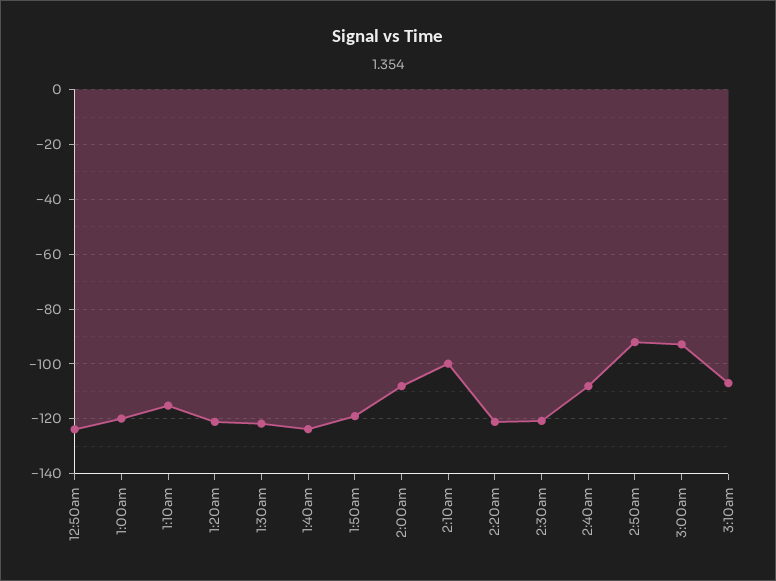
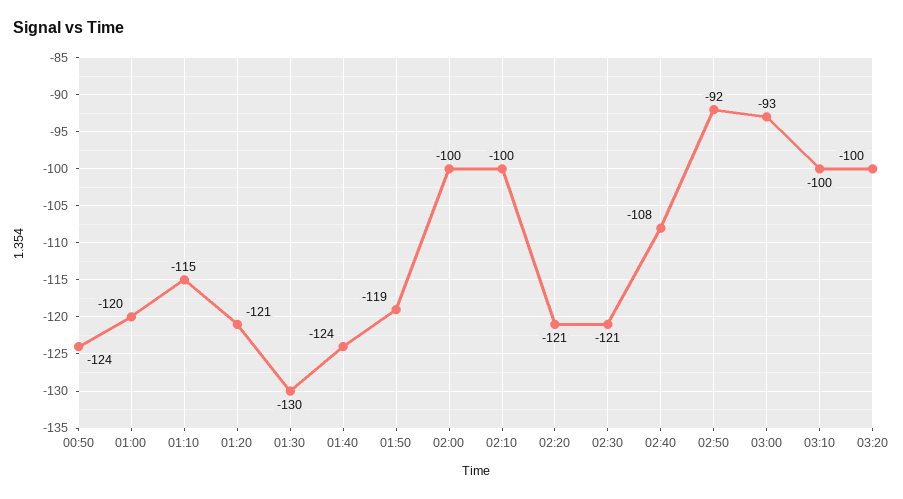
1:30am: -122.5 -> -130
2:00am: -107.5 -> -100
3:10am: -107.5 -> -100
03:20: none -> -100

